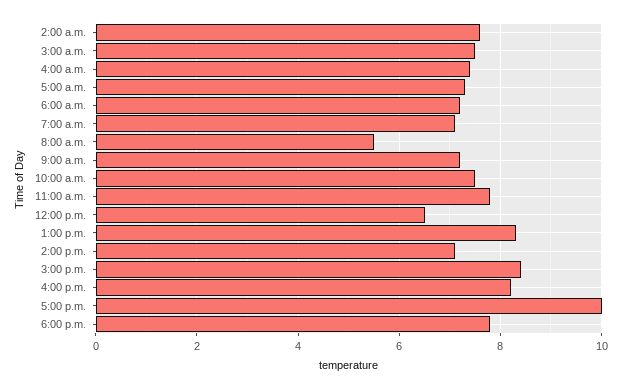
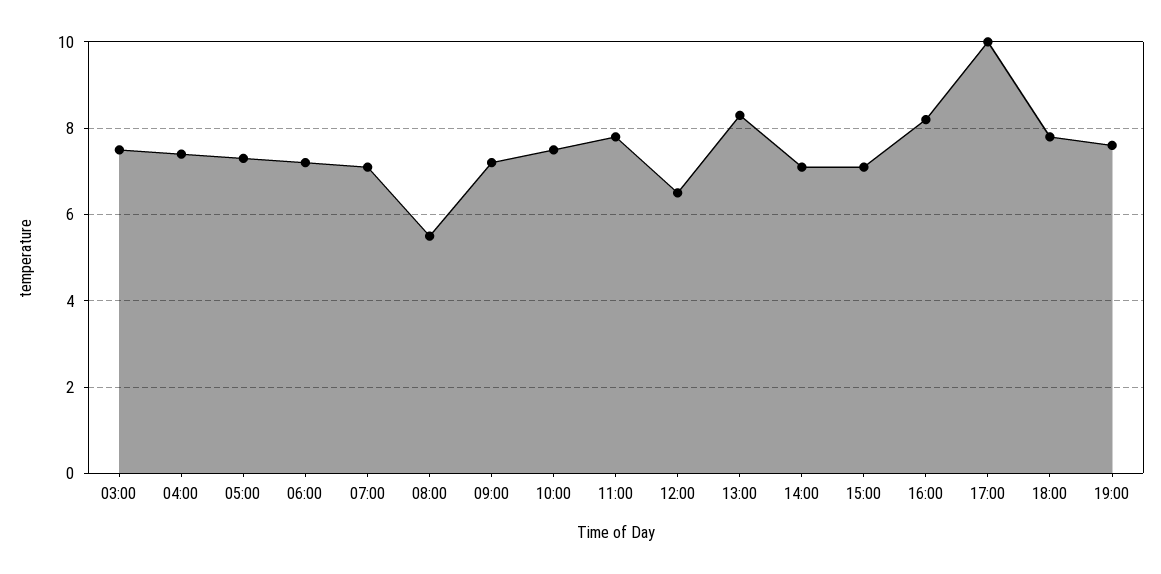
2:00 a.m.: 7.5 -> none
3:00 p.m.: 8.5 -> 7
19:00: none -> 7.5

